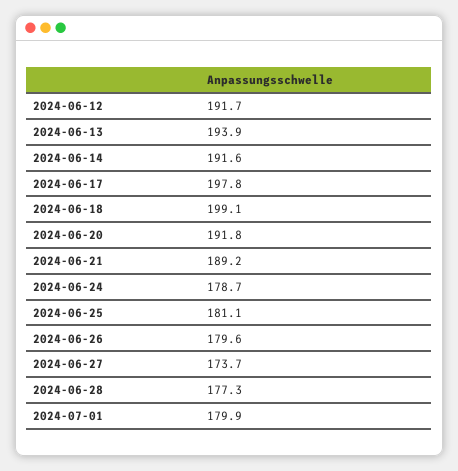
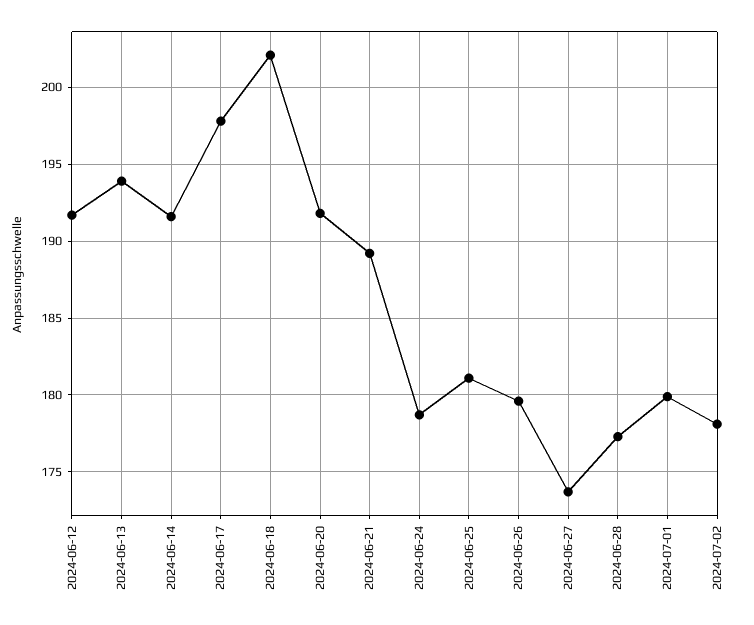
2024-06-18: 199.1 -> 202
2024-07-02: none -> 178

